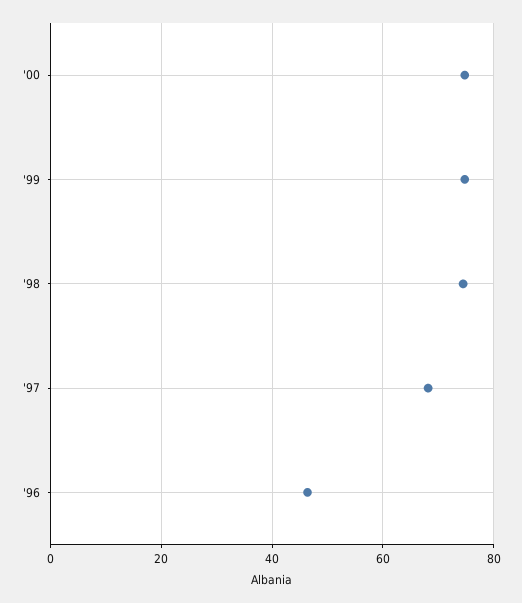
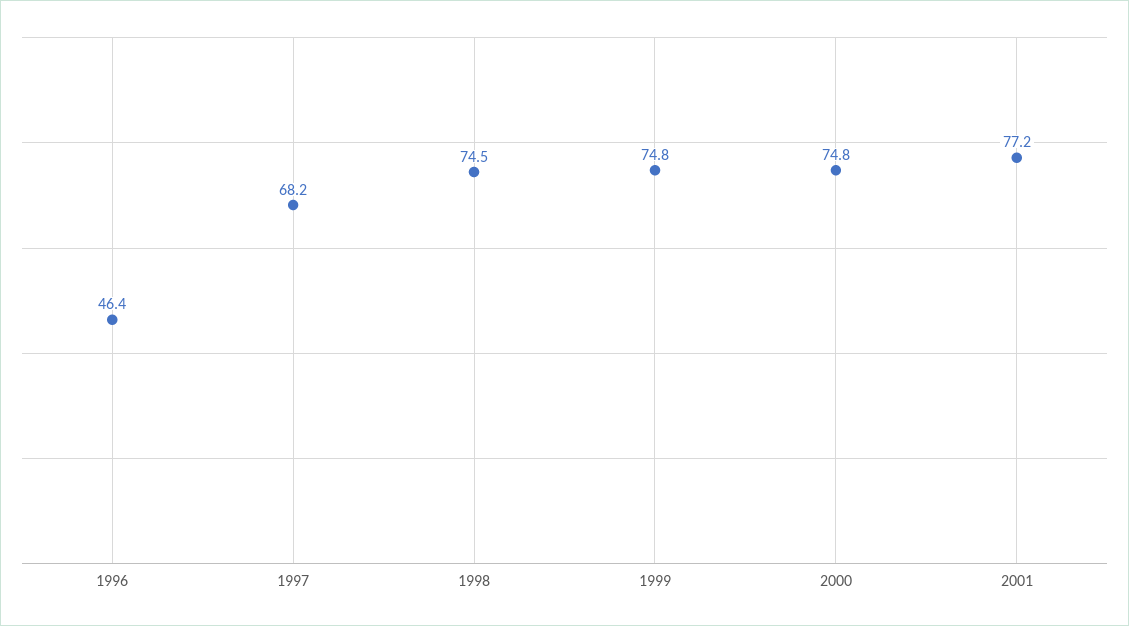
2001: none -> 77.2

